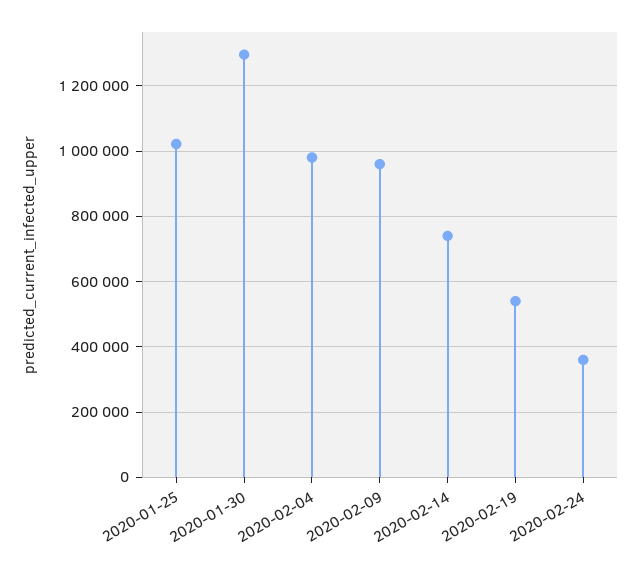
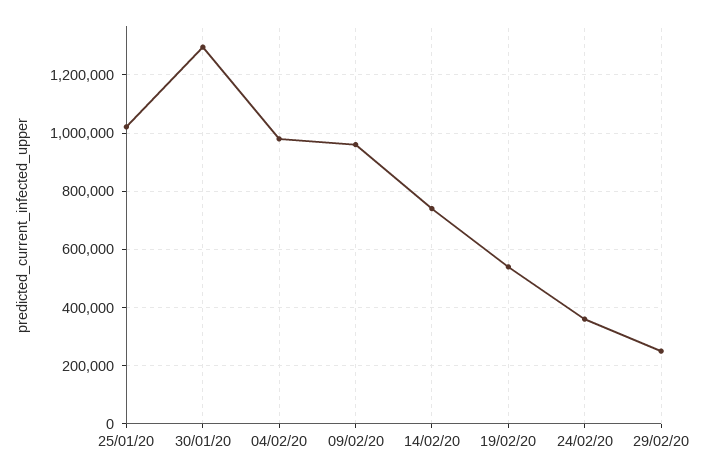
29/02/20: none -> 250000

